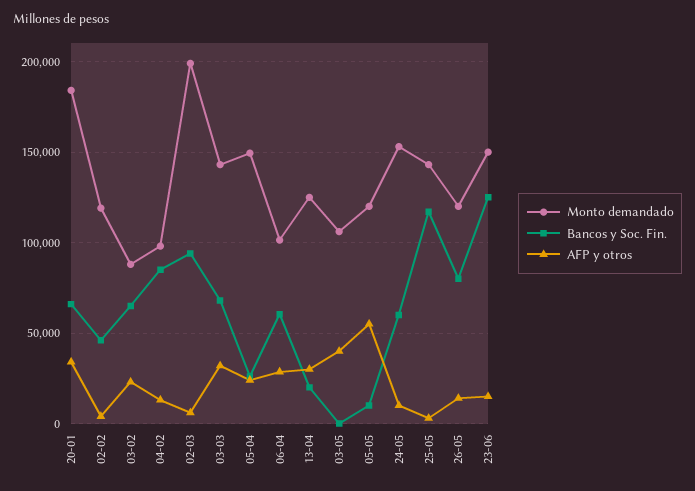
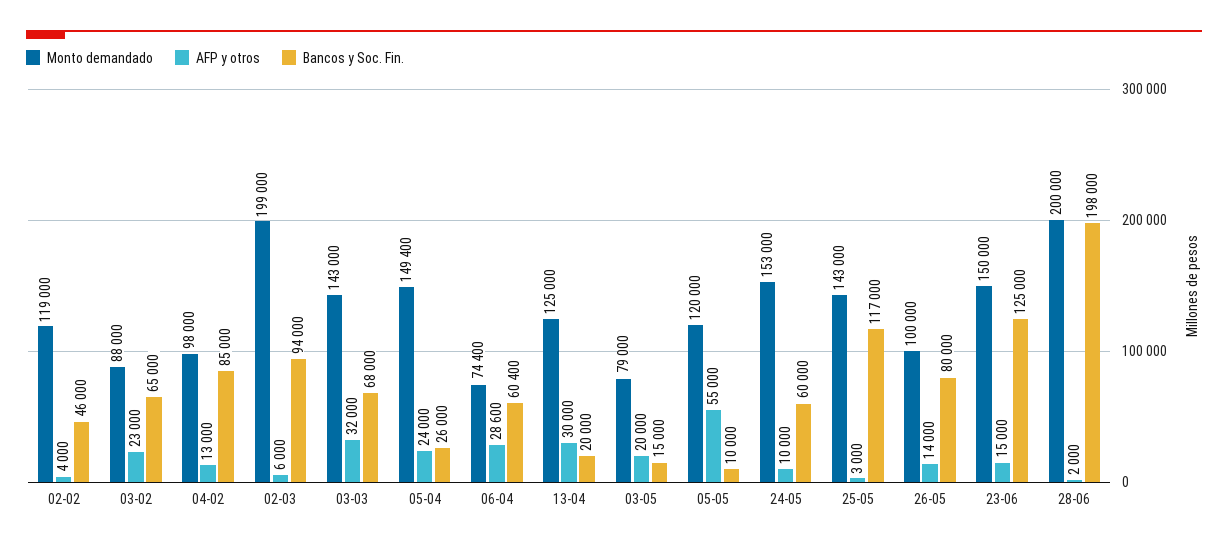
Monto demandado, 20-01: 185000 -> none
Bancos y Soc. Fin., 20-01: 65000 -> none
AFP y otros, 20-01: 35000 -> none
Monto demandado, 06-04: 100000 -> 74400
Monto demandado, 03-05: 105000 -> 79000
Bancos y Soc. Fin., 03-05: 0 -> 15000
AFP y otros, 03-05: 40000 -> 20000
Monto demandado, 26-05: 120000 -> 100000
Monto demandado, 28-06: none -> 200000
AFP y otros, 28-06: none -> 2000
Bancos y Soc. Fin., 28-06: none -> 198000

